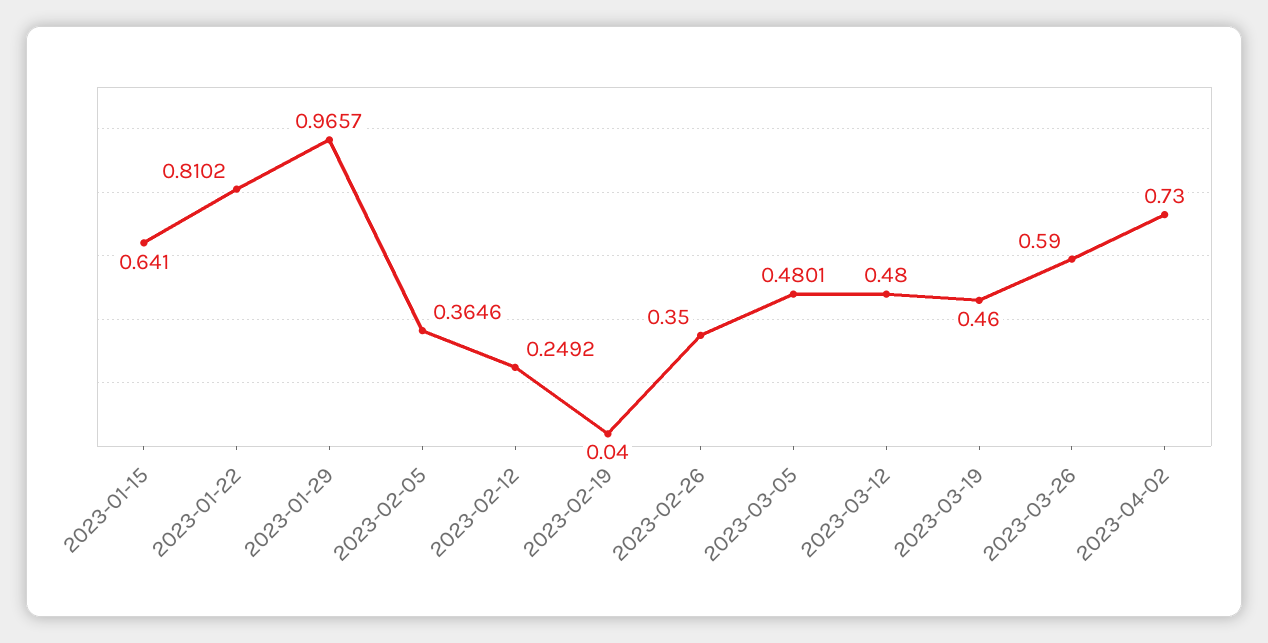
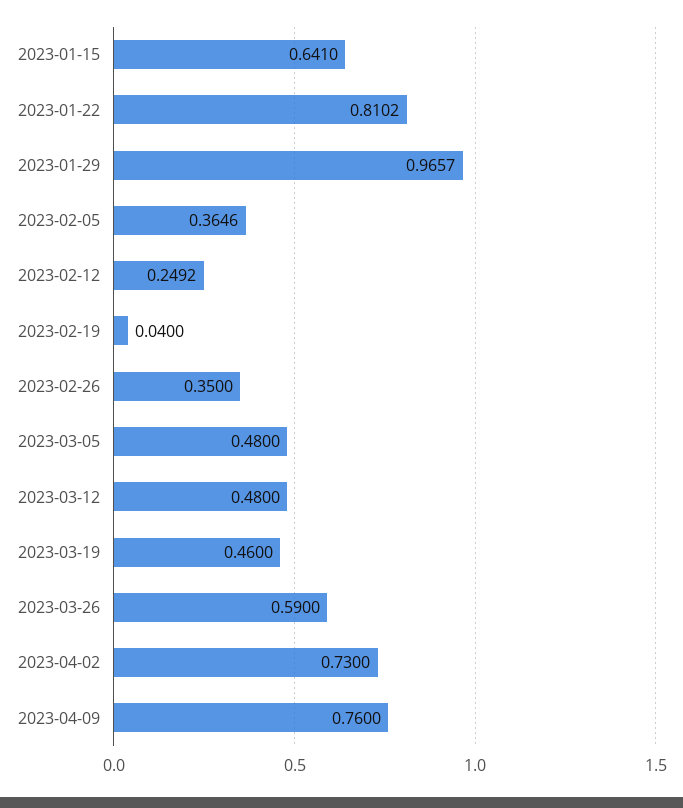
2023-03-05: 0.4801 -> 0.48
2023-04-09: none -> 0.76

